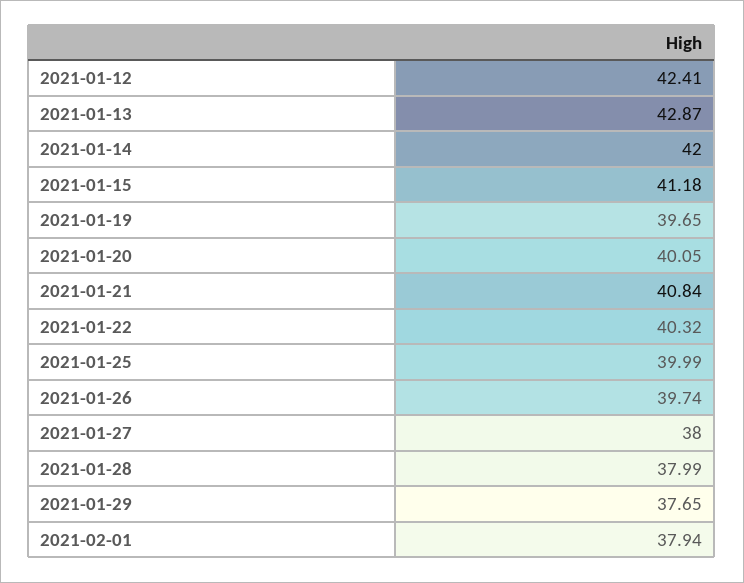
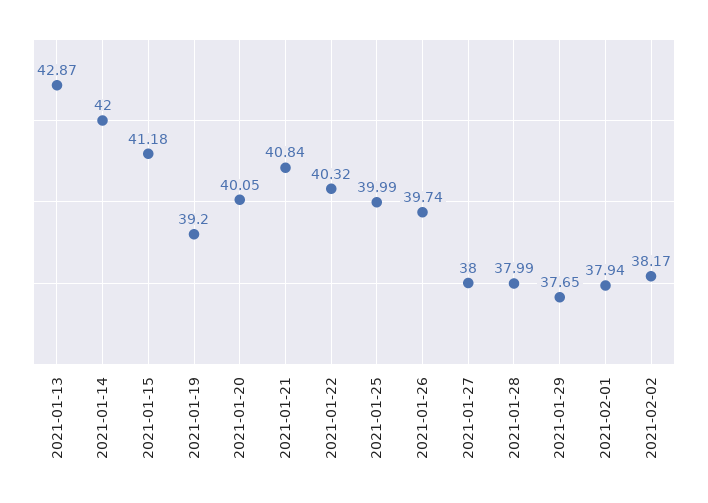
2021-01-12: 42.41 -> none
2021-01-19: 39.65 -> 39.2
2021-02-02: none -> 38.17

